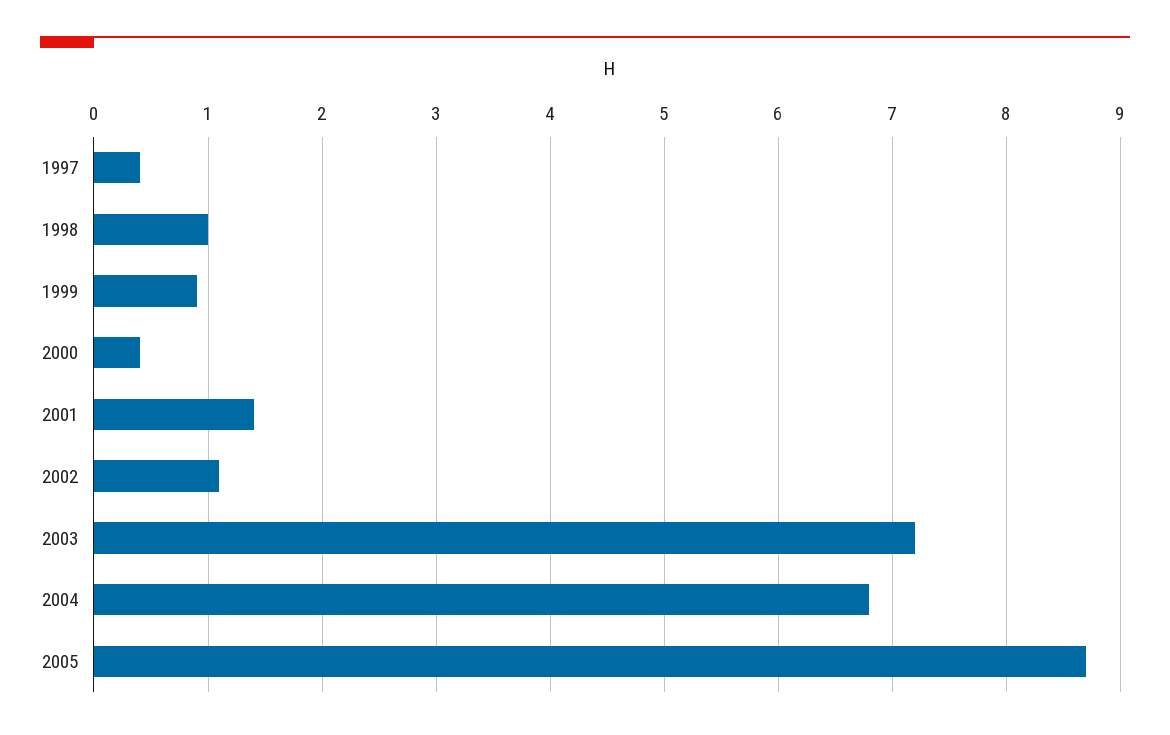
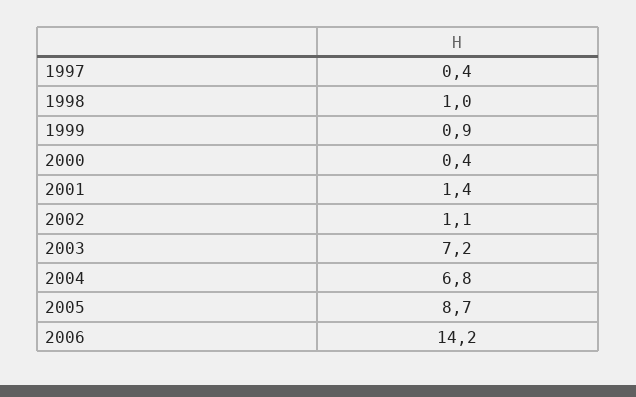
2006: none -> 14.2

